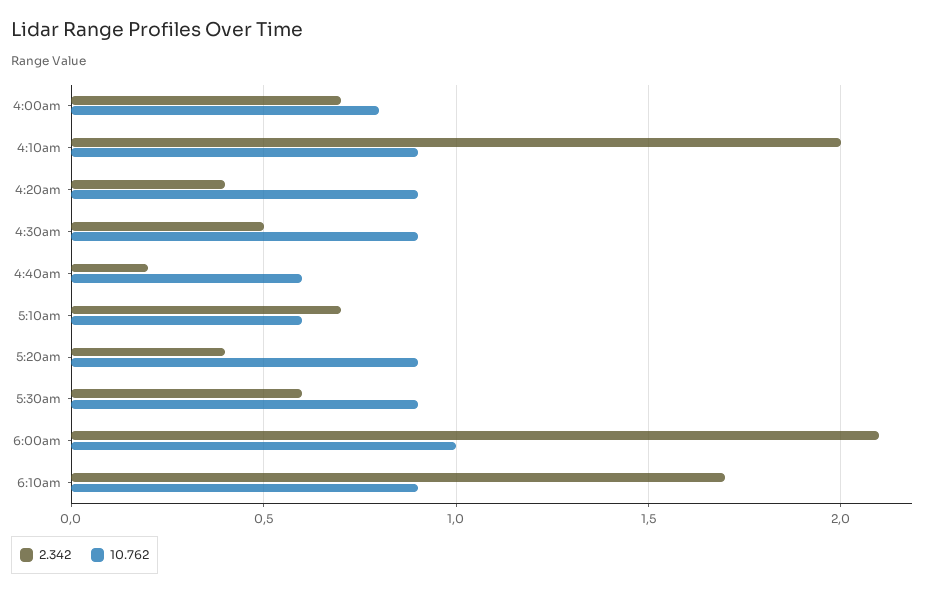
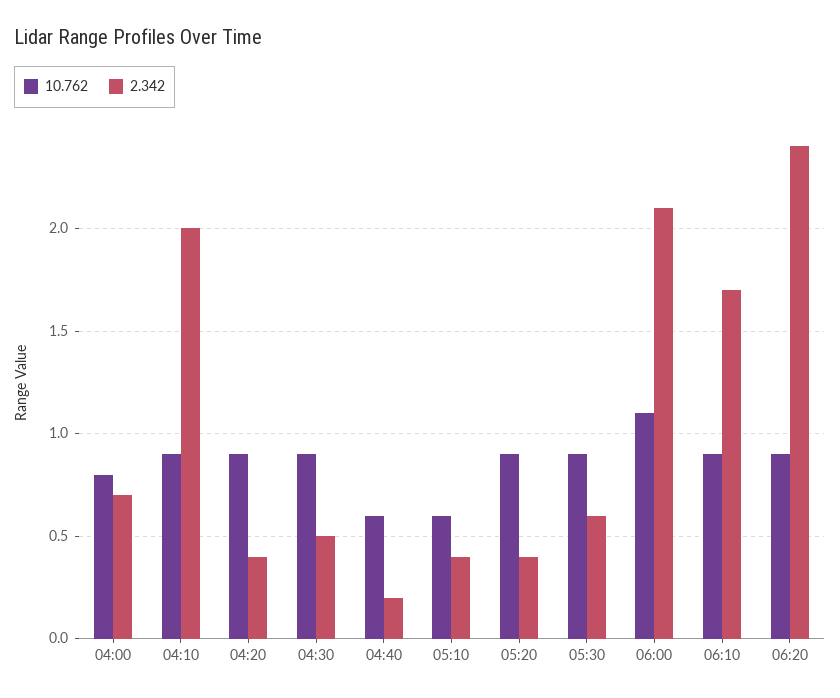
2.342, 5:10am: 0.7 -> 0.4
10.762, 6:00am: 1 -> 1.1
10.762, 06:20: none -> 0.9
2.342, 06:20: none -> 2.4

